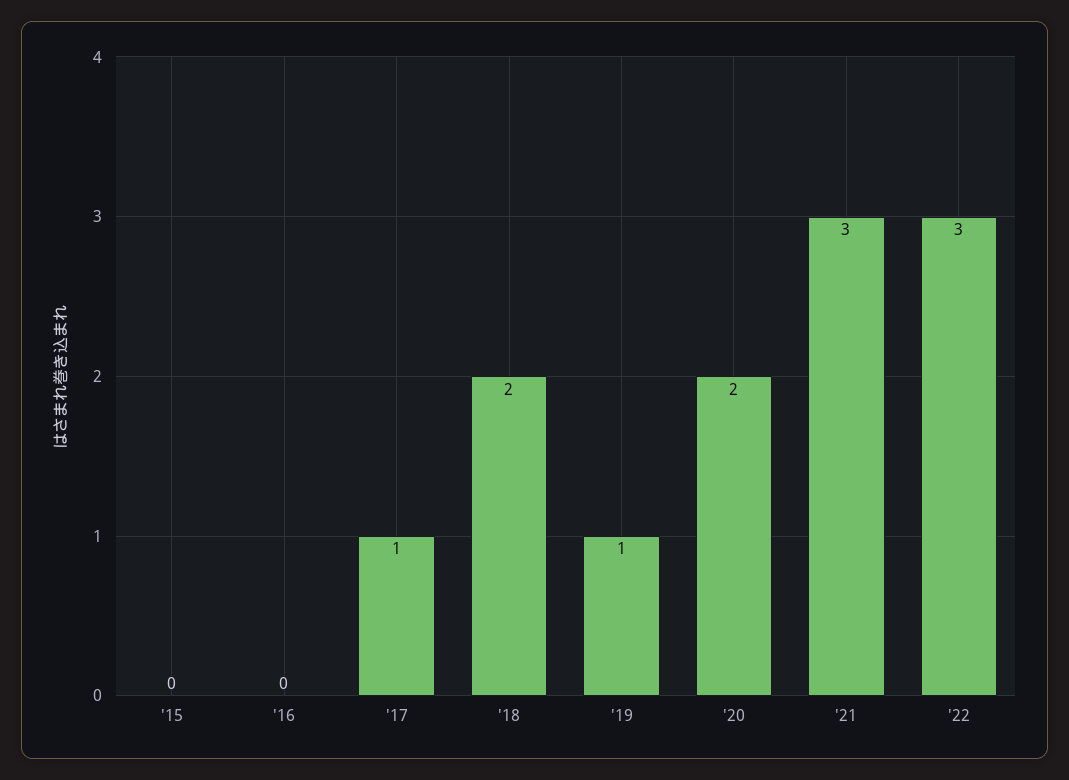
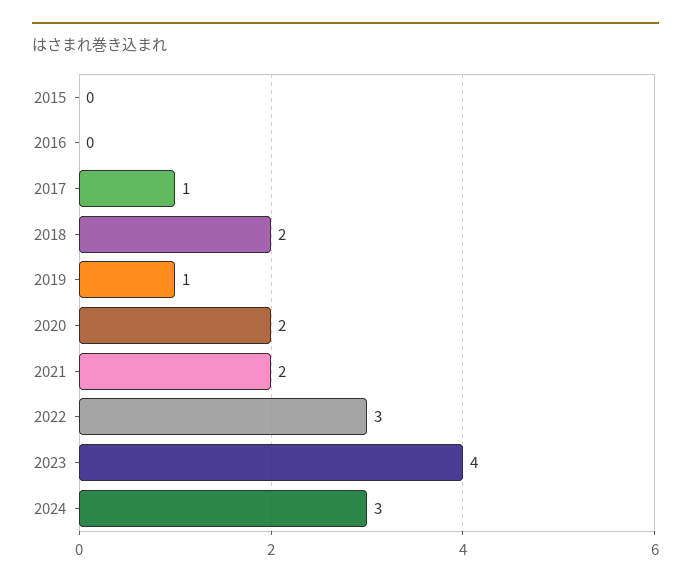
'21: 3 -> 2
2023: none -> 4
2024: none -> 3

